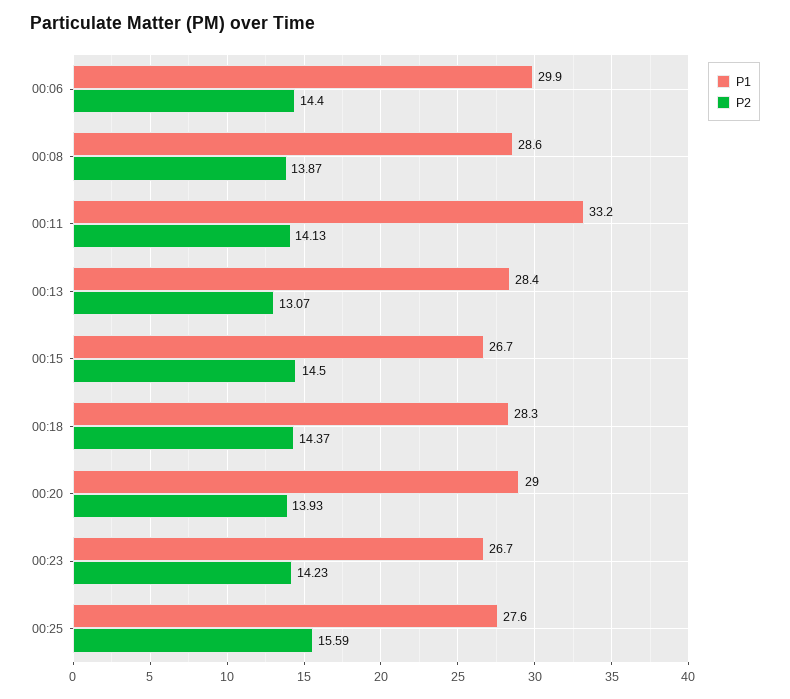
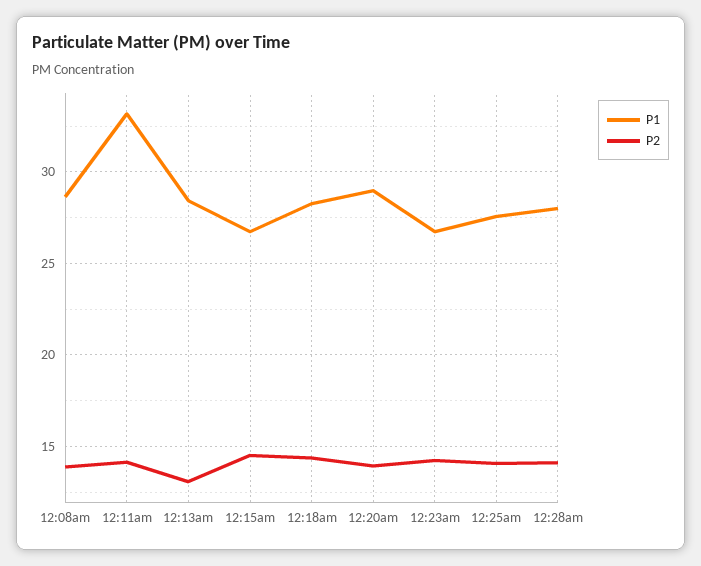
P1, 00:06: 29.9 -> none
P2, 00:06: 14.4 -> none
P2, 00:25: 15.59 -> 14
P1, 12:28am: none -> 28
P2, 12:28am: none -> 14

